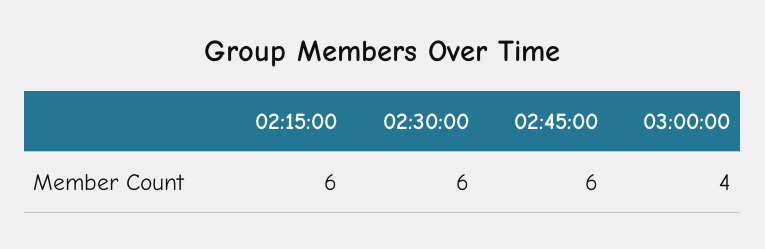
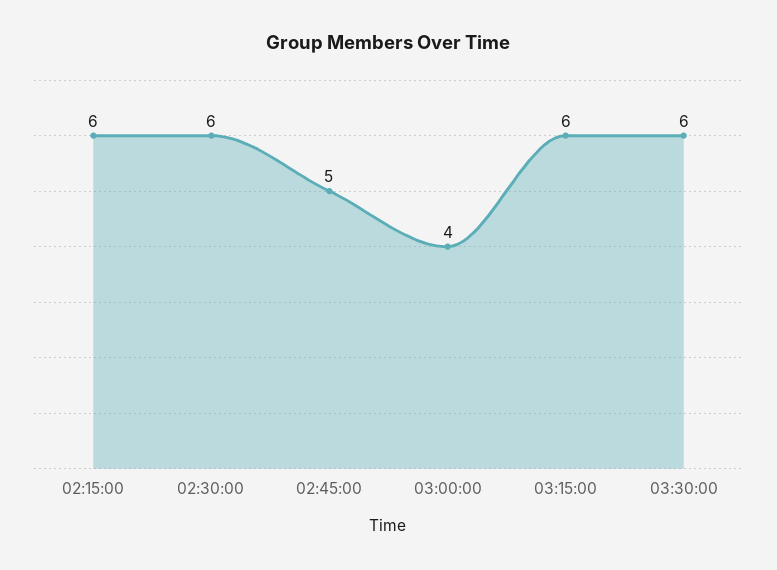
02:45:00: 6 -> 5
03:15:00: none -> 6
03:30:00: none -> 6

